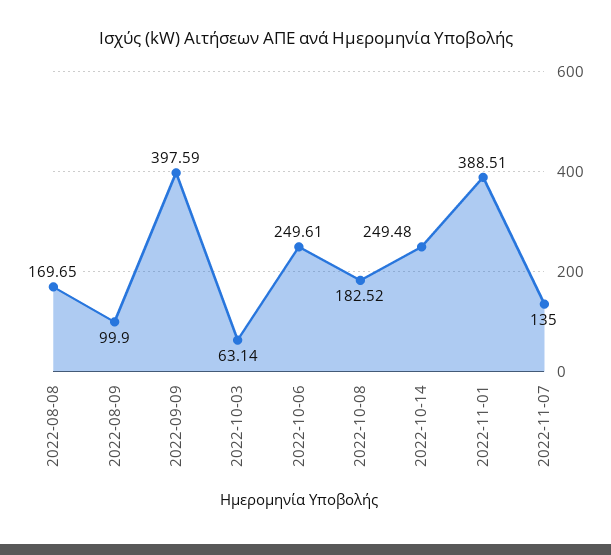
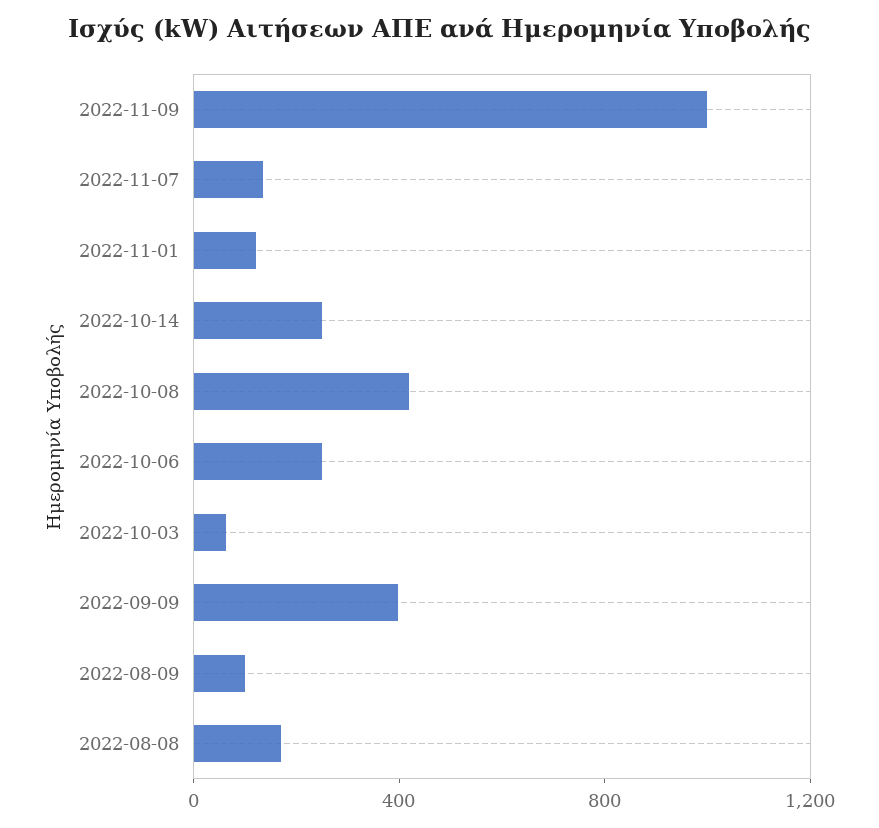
2022-10-08: 182.52 -> 400
2022-11-01: 388.51 -> 100
2022-11-09: none -> 1000

